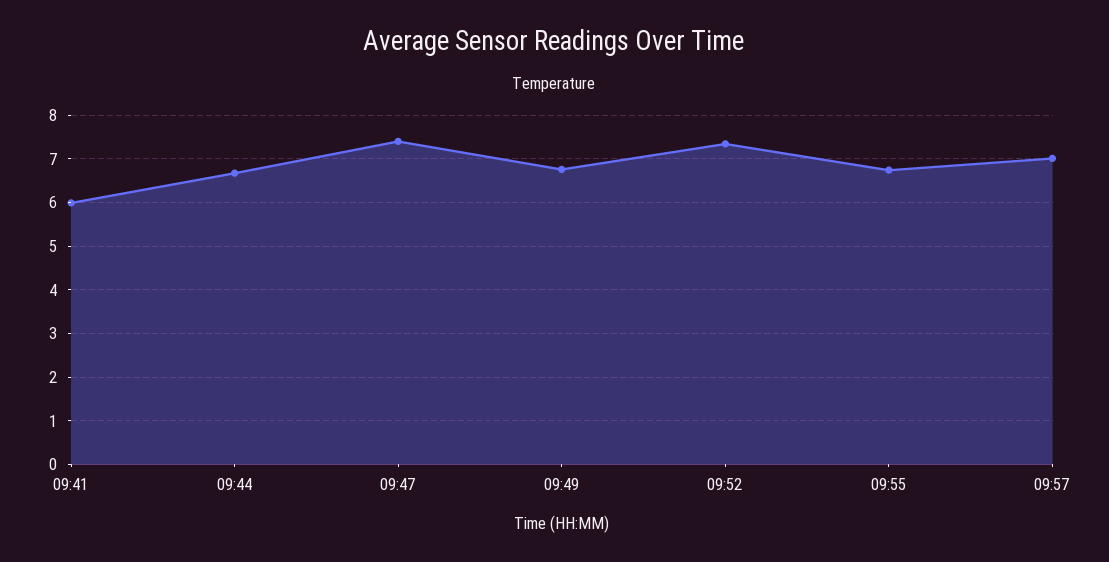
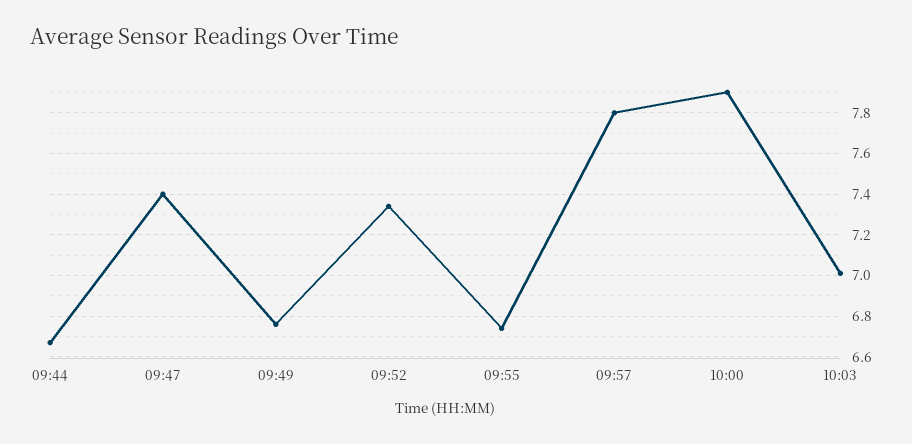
09:41: 6 -> none
09:57: 7 -> 7.8
10:00: none -> 7.9
10:03: none -> 7

